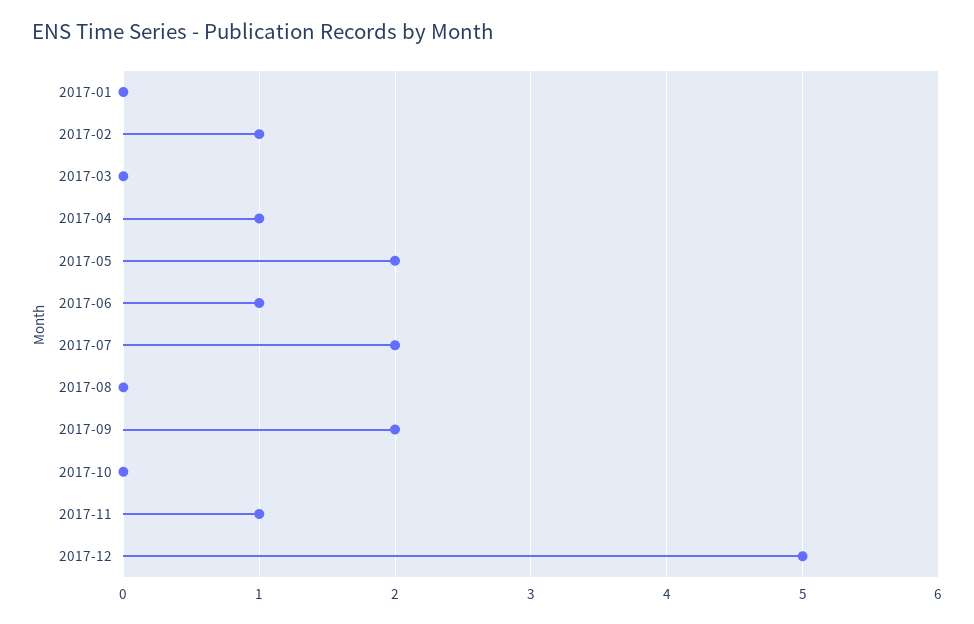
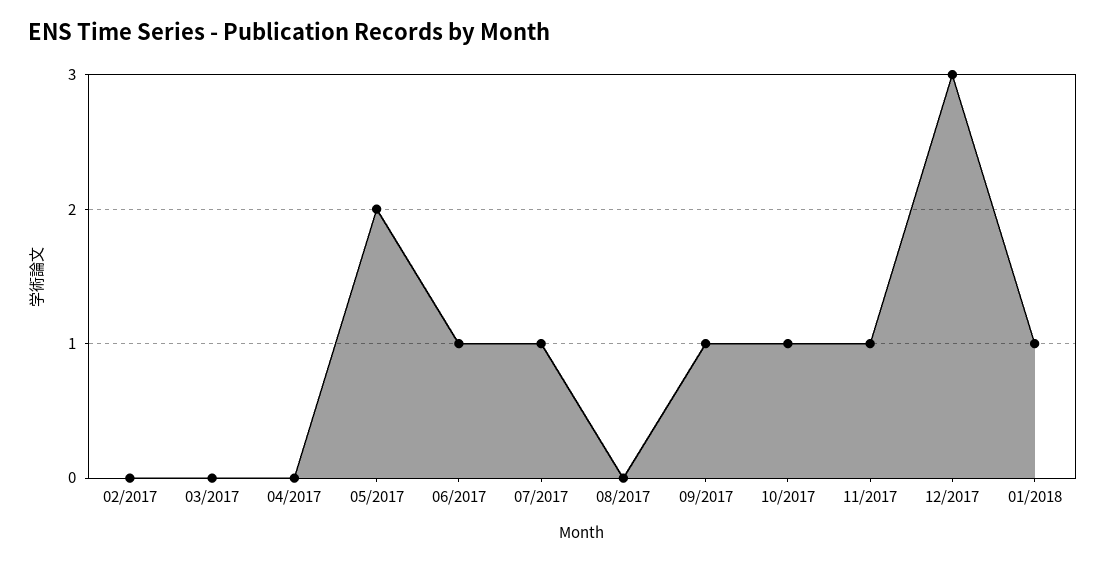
2017-01: 0 -> none
2017-02: 1 -> 0
2017-04: 1 -> 0
2017-07: 2 -> 1
2017-09: 2 -> 1
2017-10: 0 -> 1
2017-12: 5 -> 3
01/2018: none -> 1

